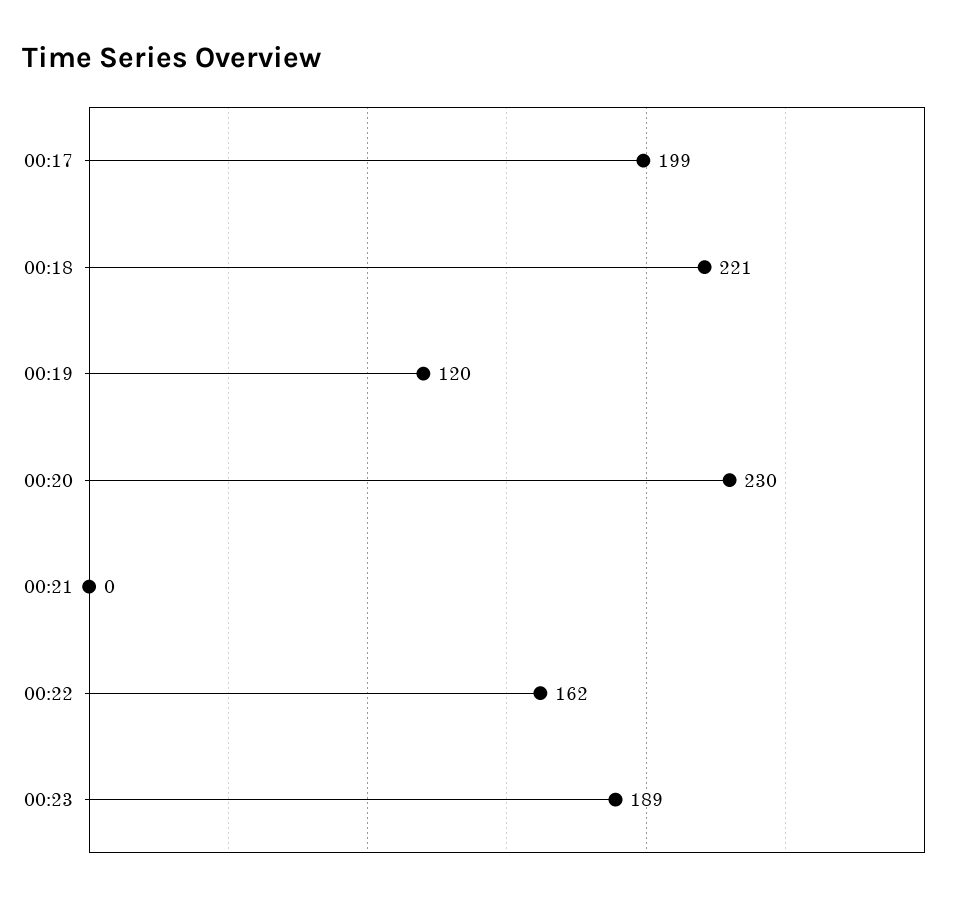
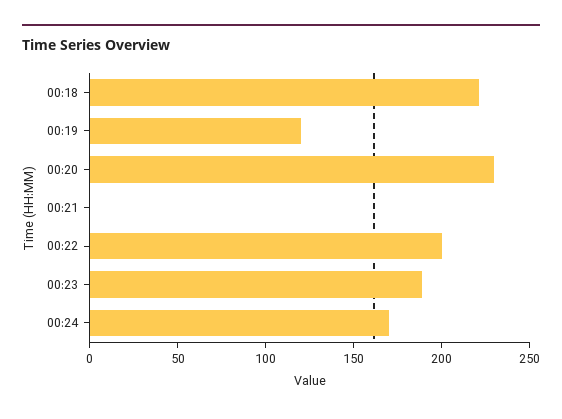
00:17: 199 -> none
00:22: 162 -> 200
00:24: none -> 170

